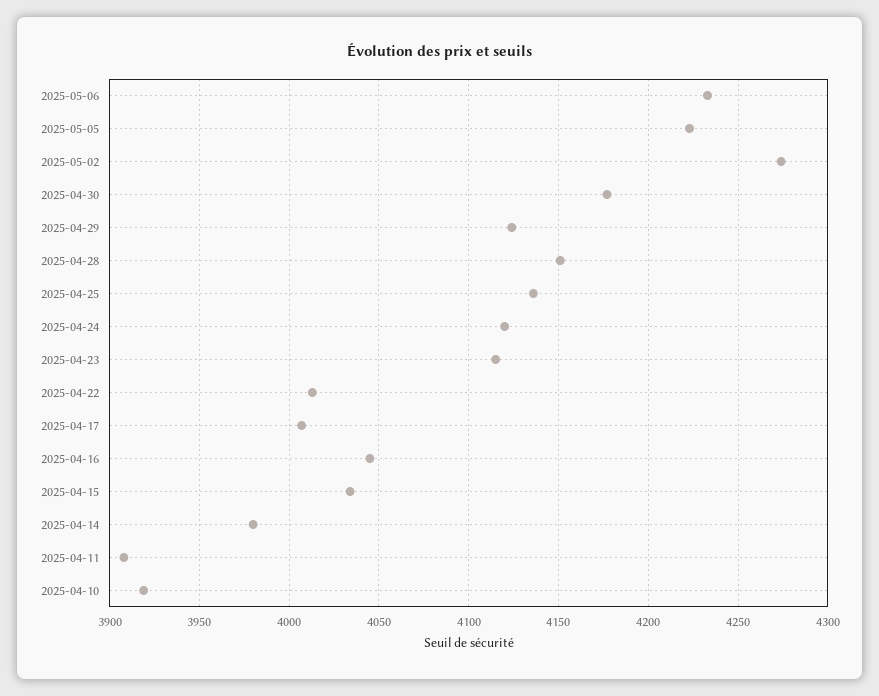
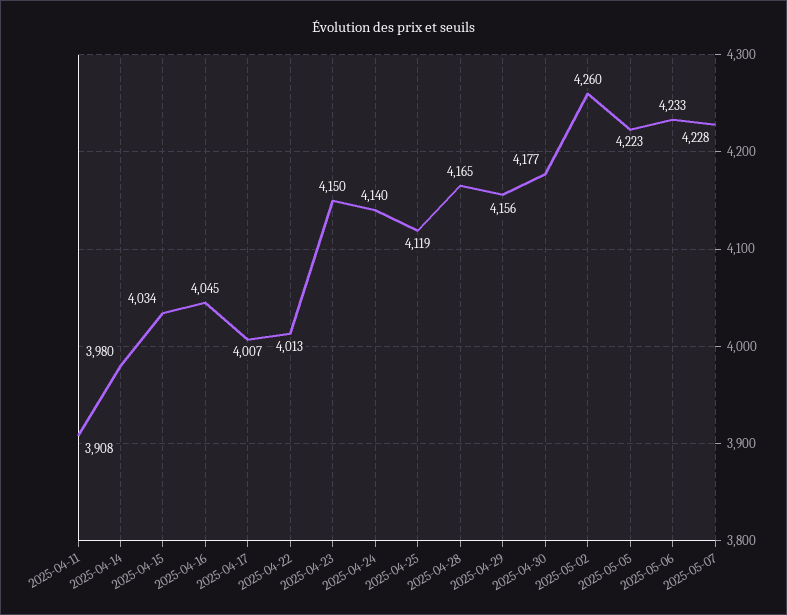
2025-05-02: 4275 -> 4260
2025-04-29: 4125 -> 4156
2025-04-28: 4150 -> 4165
2025-04-25: 4135 -> 4119
2025-04-24: 4120 -> 4140
2025-04-23: 4115 -> 4150
2025-04-10: 3920 -> none
2025-05-07: none -> 4228

